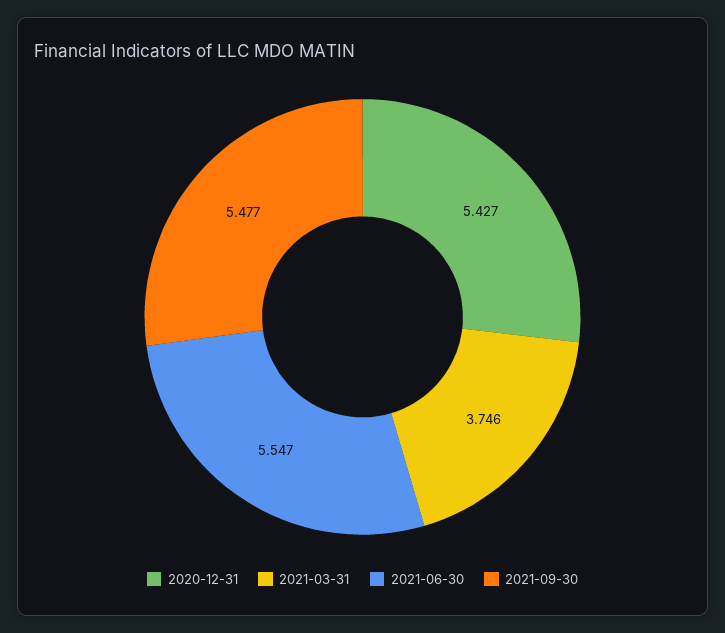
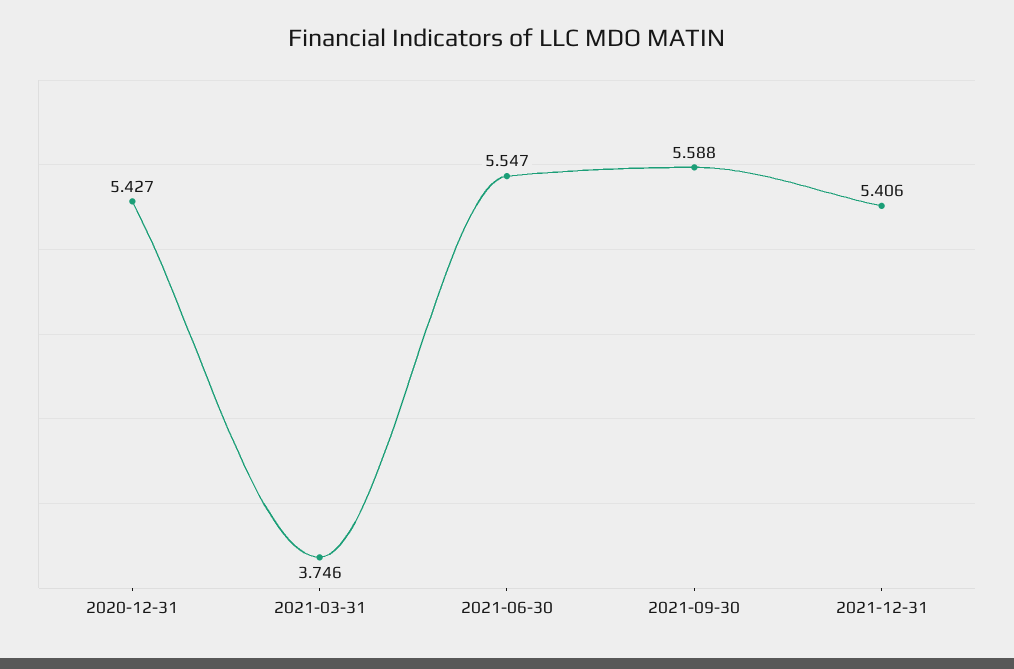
2021-09-30: 5.477 -> 5.588
2021-12-31: none -> 5.406

